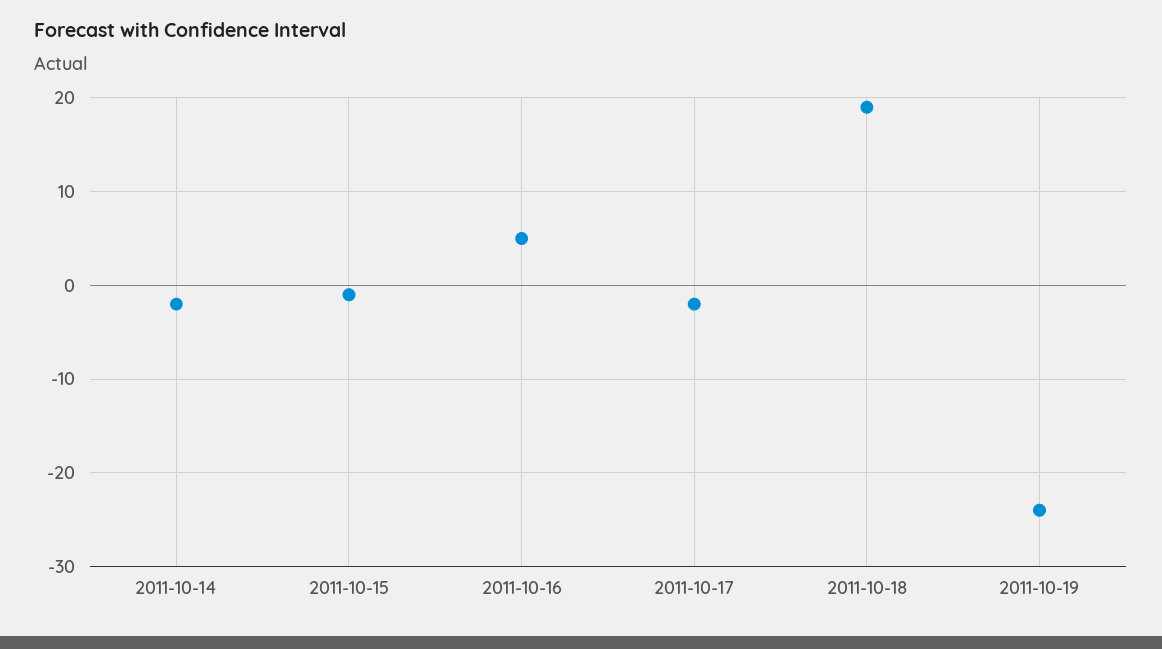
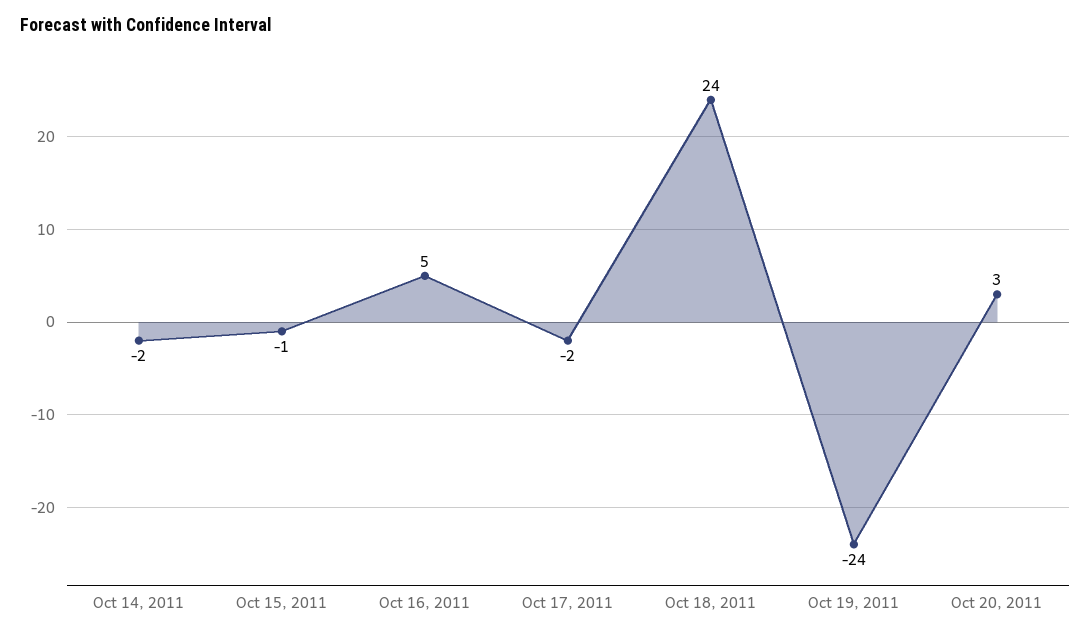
2011-10-18: 19 -> 24
Oct 20, 2011: none -> 3

